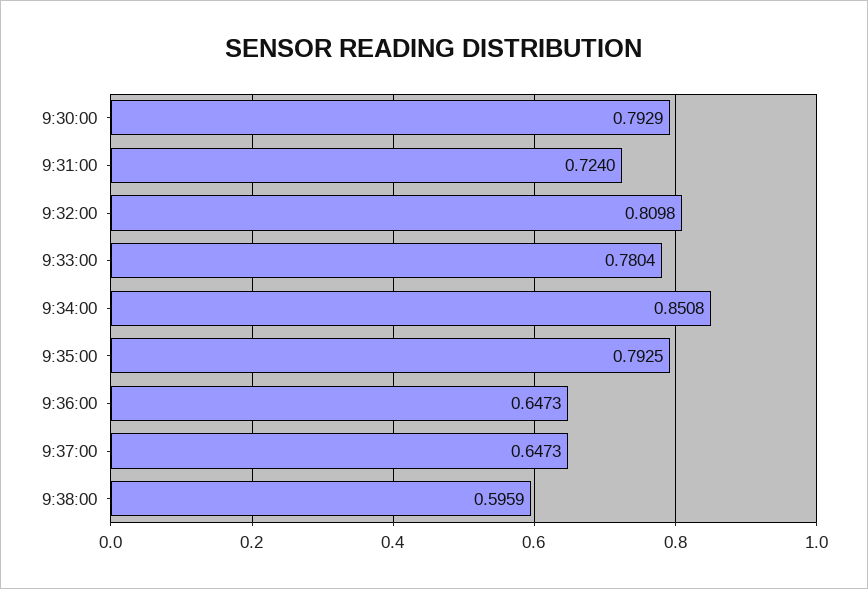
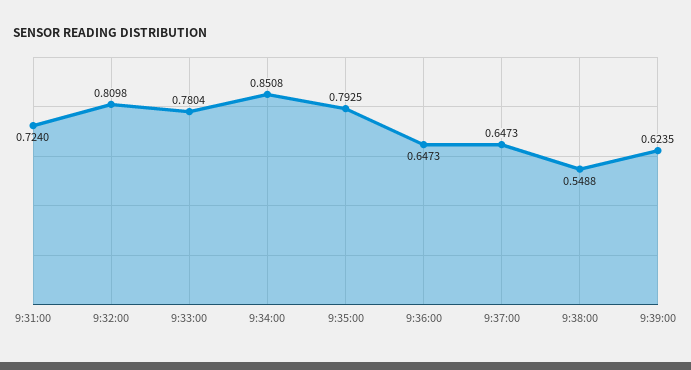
9:30:00: 0.7929 -> none
9:38:00: 0.5959 -> 0.5488
9:39:00: none -> 0.6235

